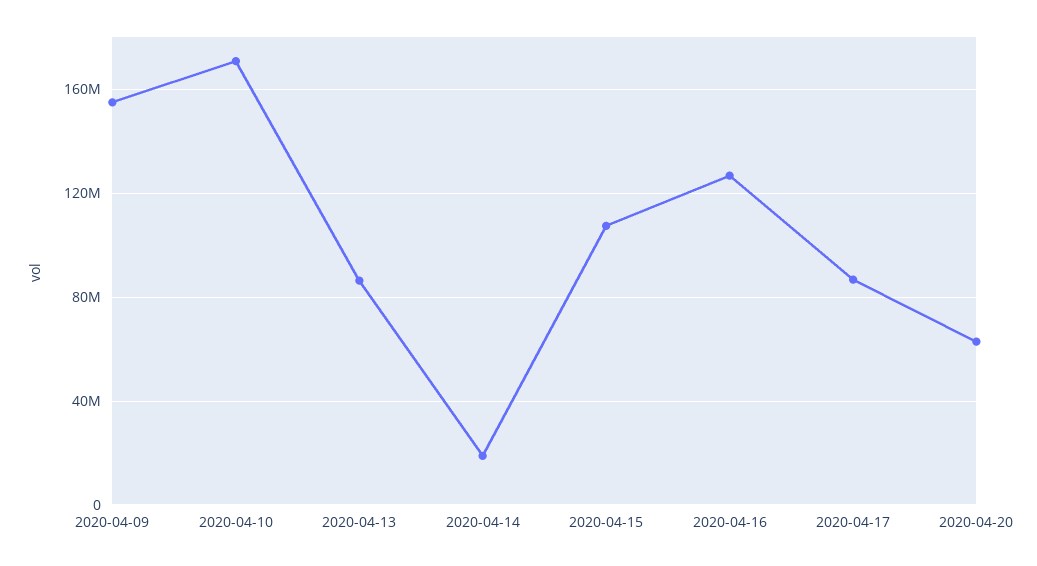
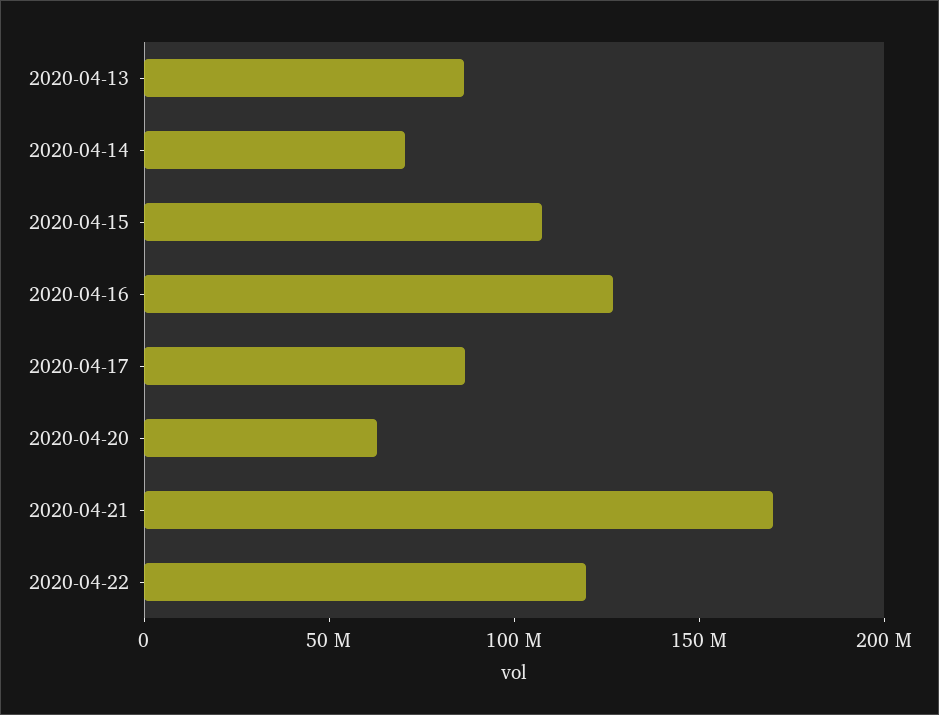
2020-04-09: 155000000 -> none
2020-04-10: 170000000 -> none
2020-04-14: 20000000 -> 70000000
2020-04-21: none -> 170000000
2020-04-22: none -> 120000000

